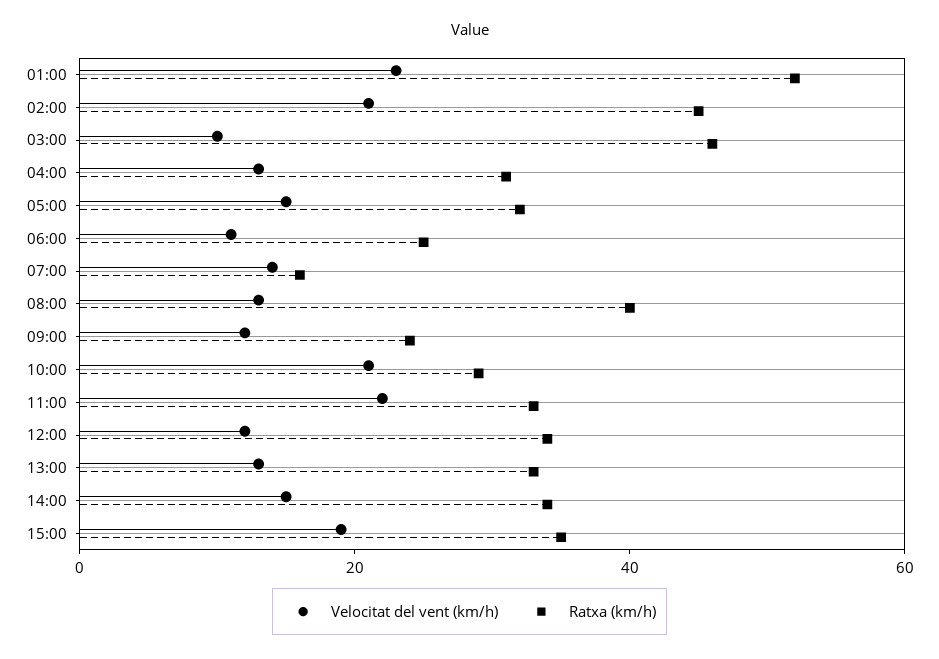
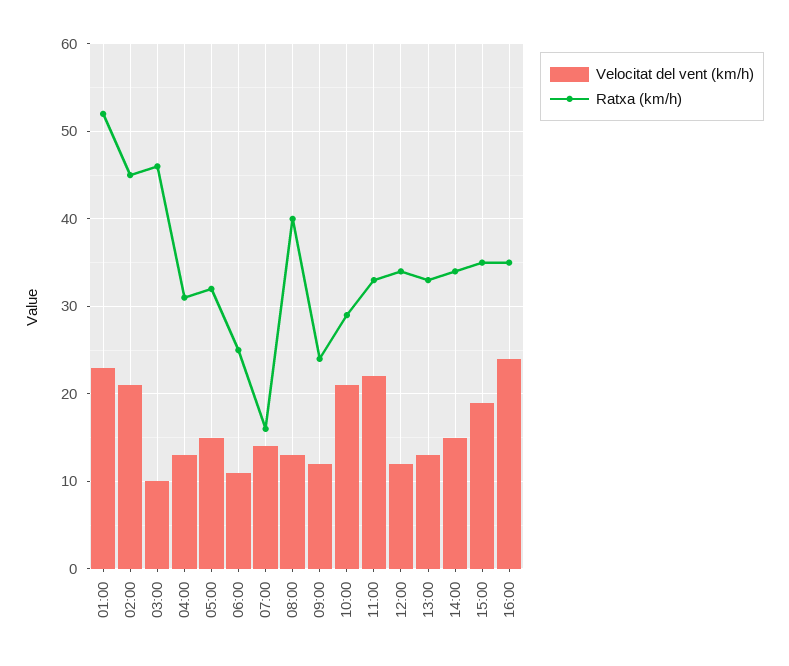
Velocitat del vent (km/h), 16:00: none -> 24
Ratxa (km/h), 16:00: none -> 35

